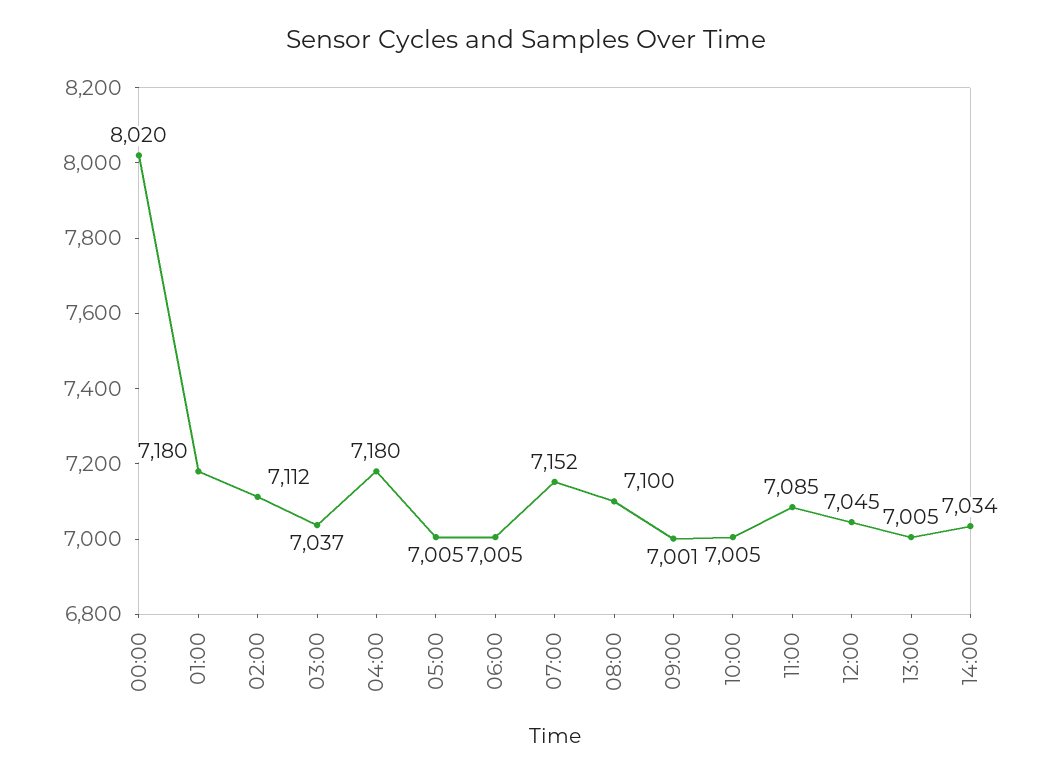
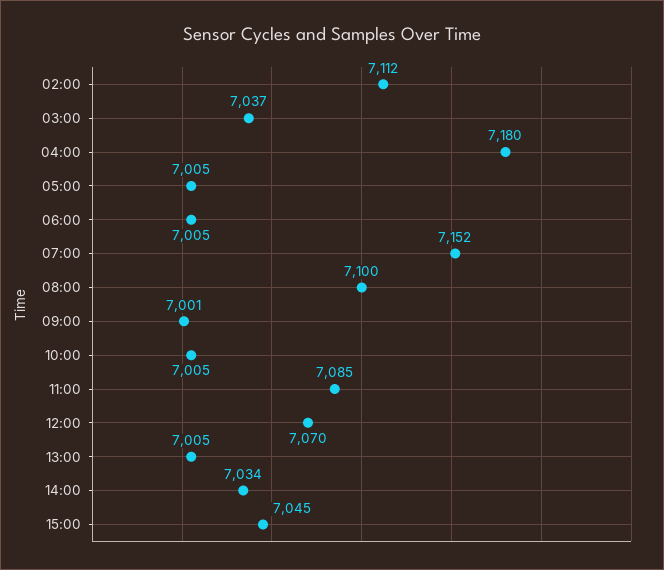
00:00: 8020 -> none
01:00: 7180 -> none
12:00: 7045 -> 7070
15:00: none -> 7045

